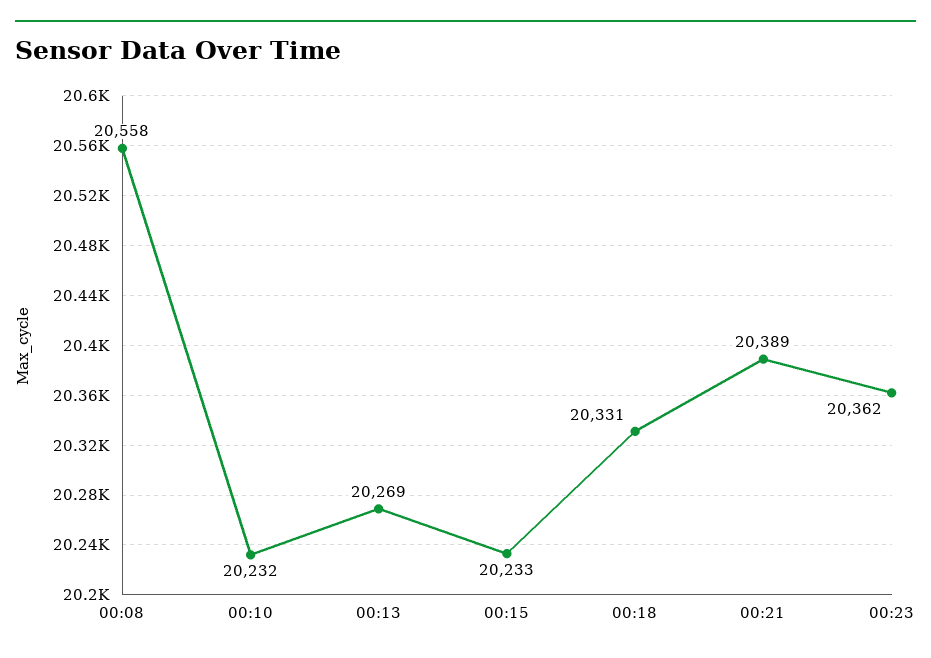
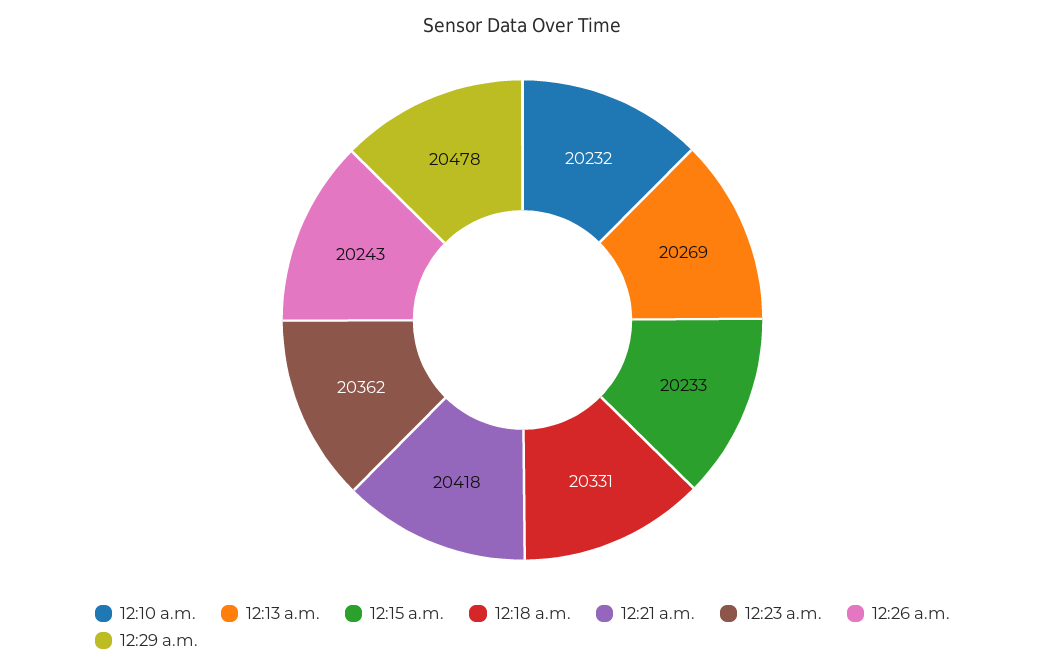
00:08: 20558 -> none
00:21: 20389 -> 20418
12:26 a.m.: none -> 20243
12:29 a.m.: none -> 20478

